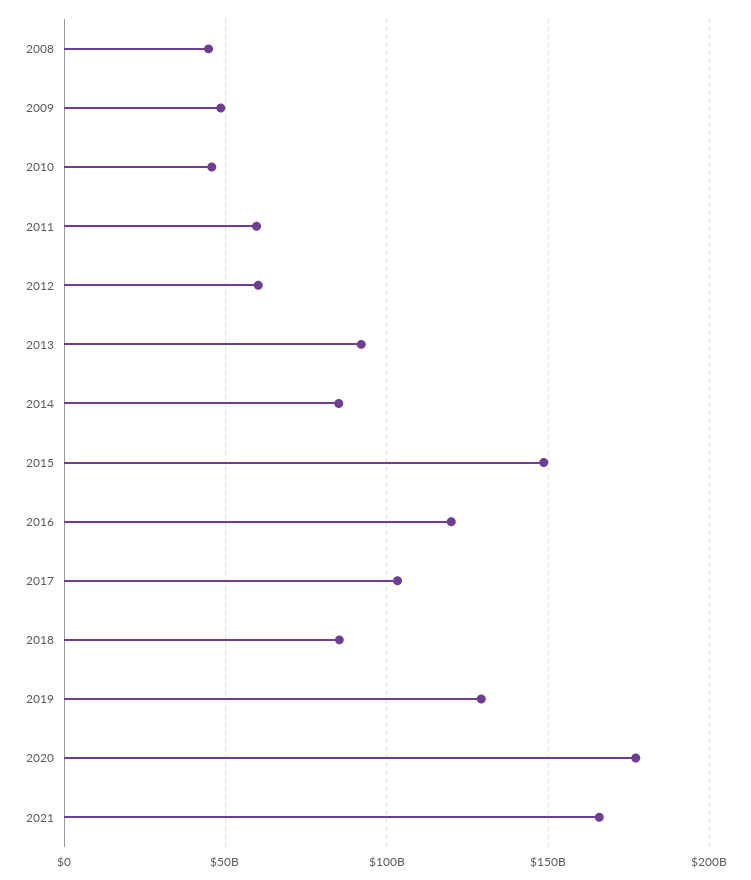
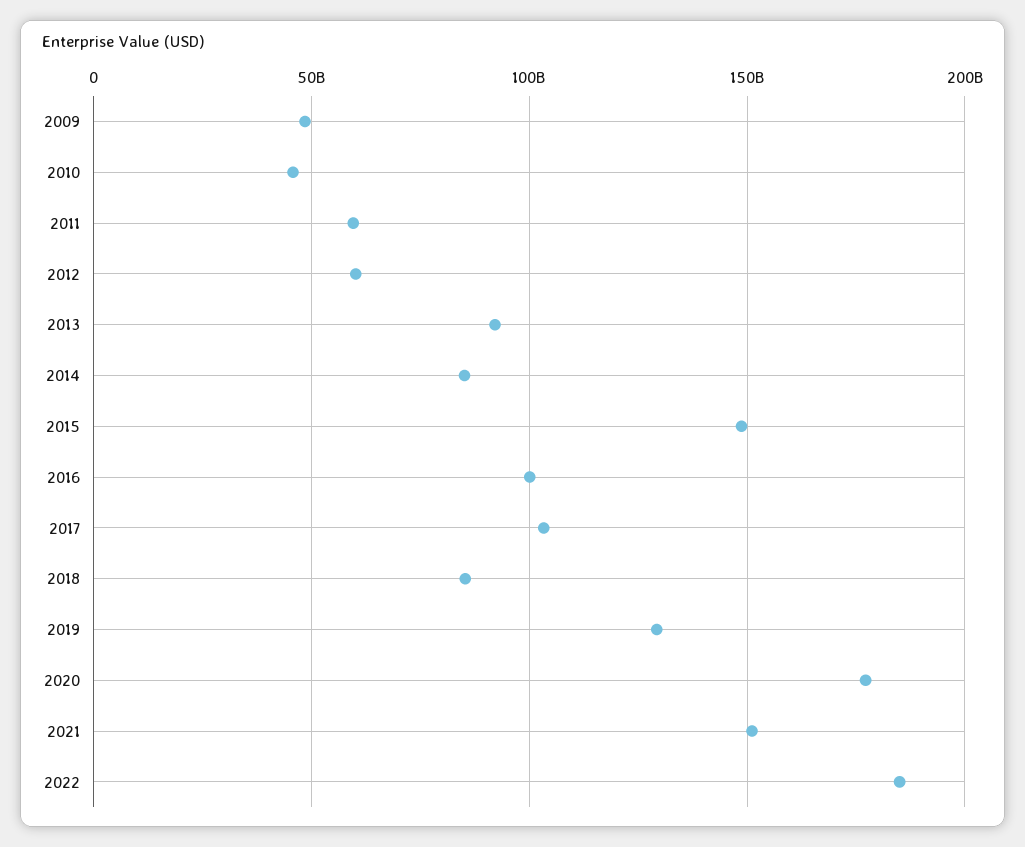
2008: 45000000000 -> none
2016: 120000000000 -> 100000000000
2021: 165000000000 -> 150000000000
2022: none -> 185000000000

